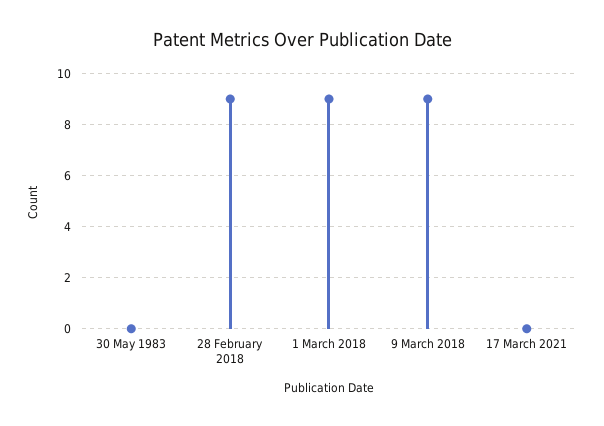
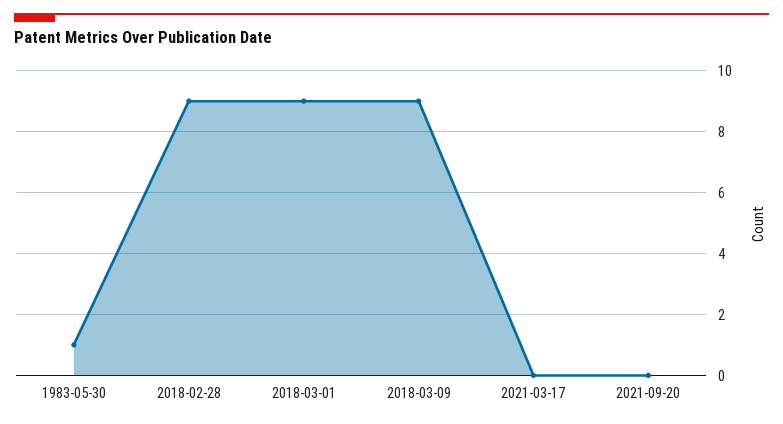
30 May 1983: 0 -> 1
2021-09-20: none -> 0

